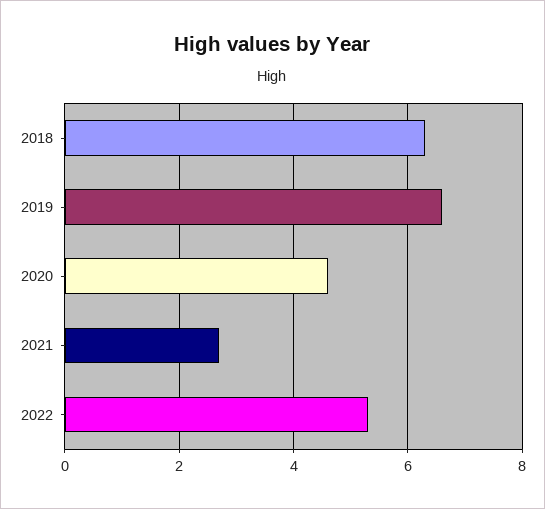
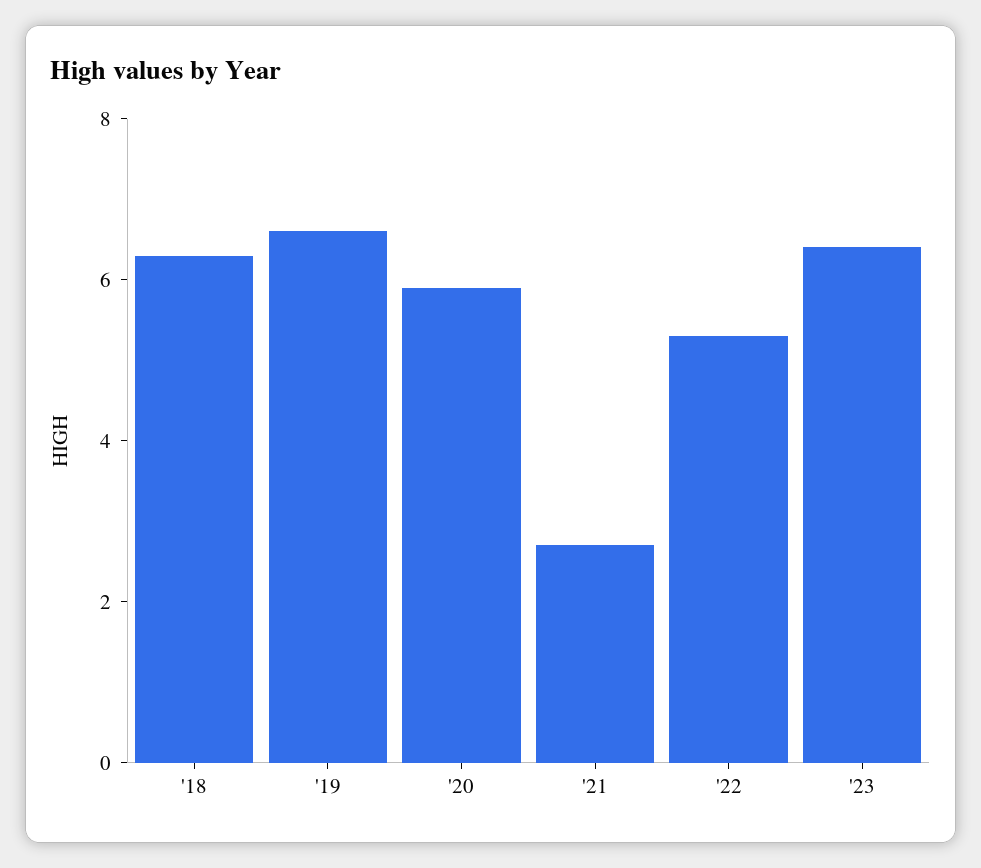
2020: 4.5 -> 6
'23: none -> 6.5

